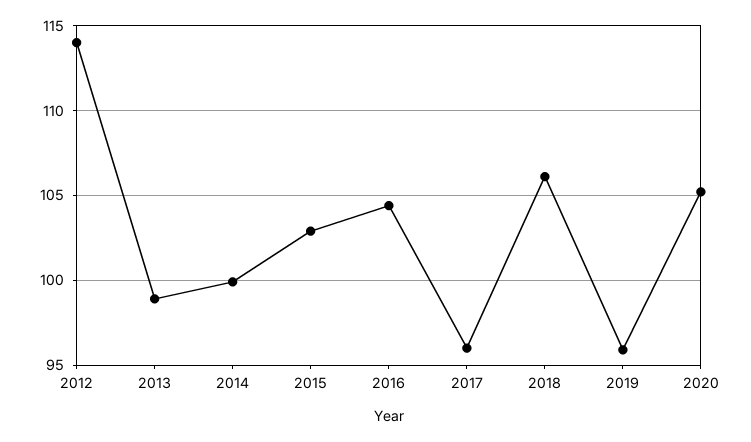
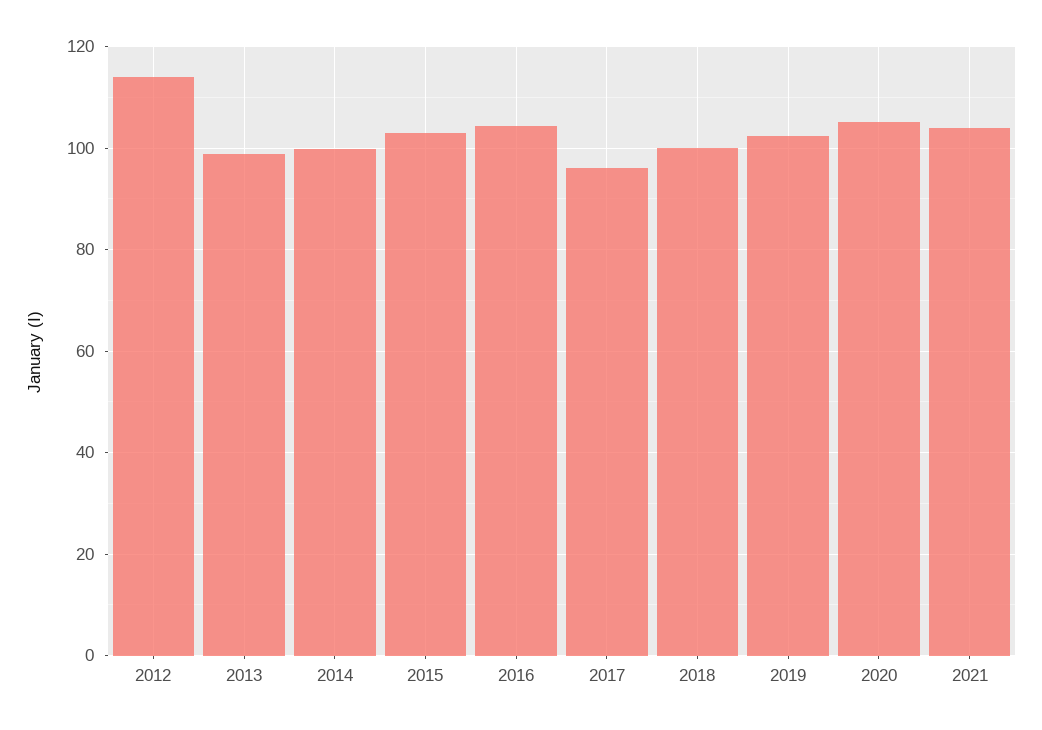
2018: 106 -> 100
2019: 96 -> 102
2021: none -> 104

